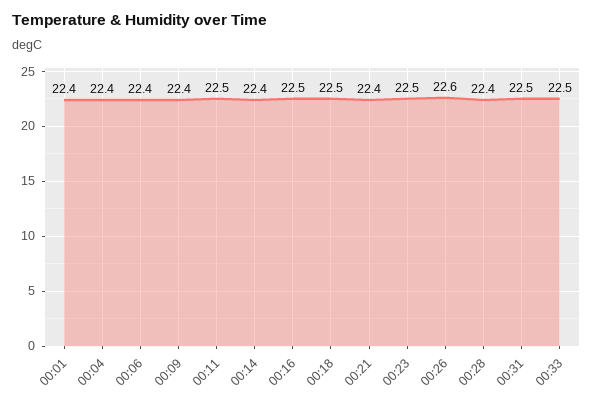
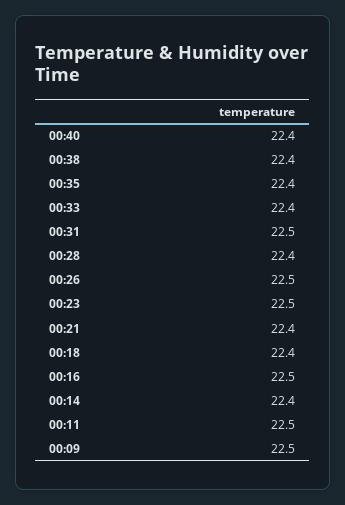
00:01: 22.4 -> none
00:04: 22.4 -> none
00:06: 22.4 -> none
00:09: 22.4 -> 22.5
00:18: 22.5 -> 22.4
00:26: 22.6 -> 22.5
00:33: 22.5 -> 22.4
00:40: none -> 22.4
00:38: none -> 22.4
00:35: none -> 22.4

